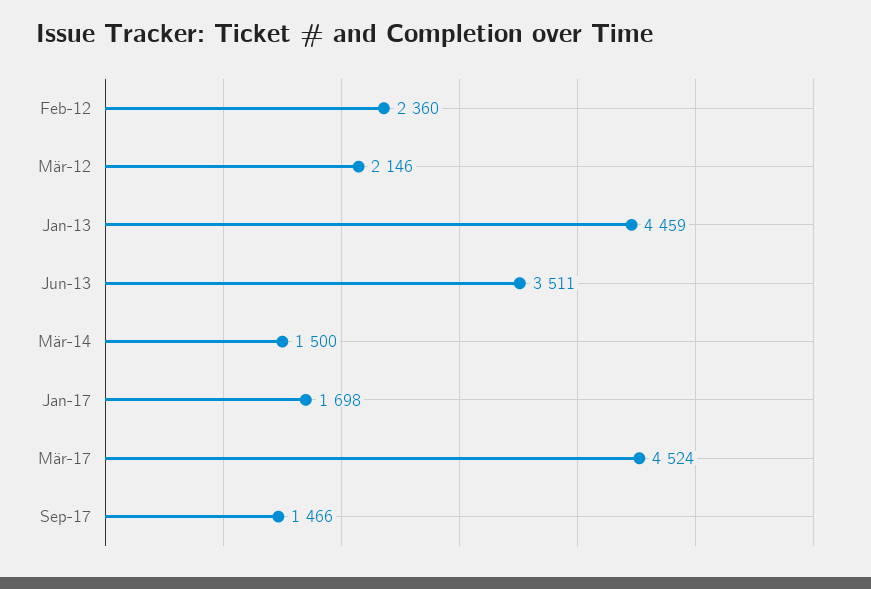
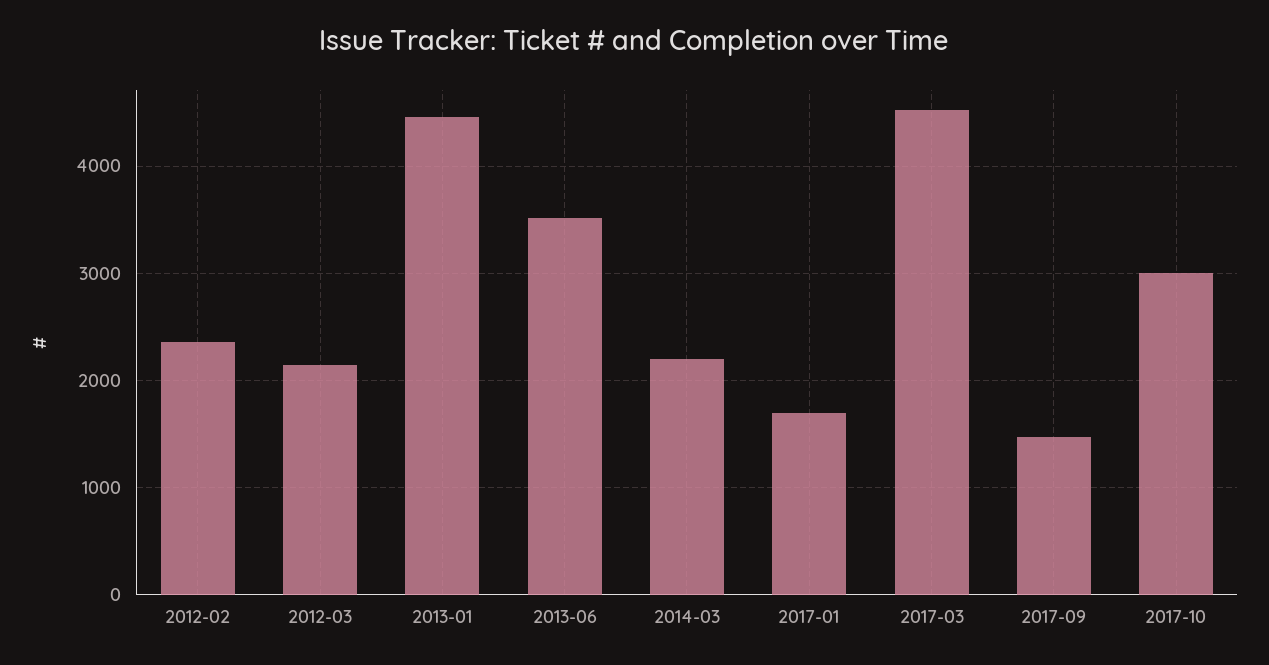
Mär-14: 1500 -> 2200
2017-10: none -> 3000

